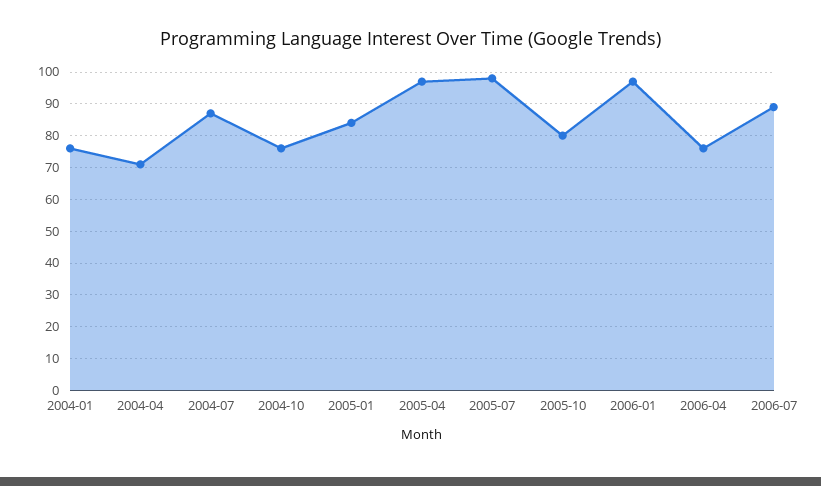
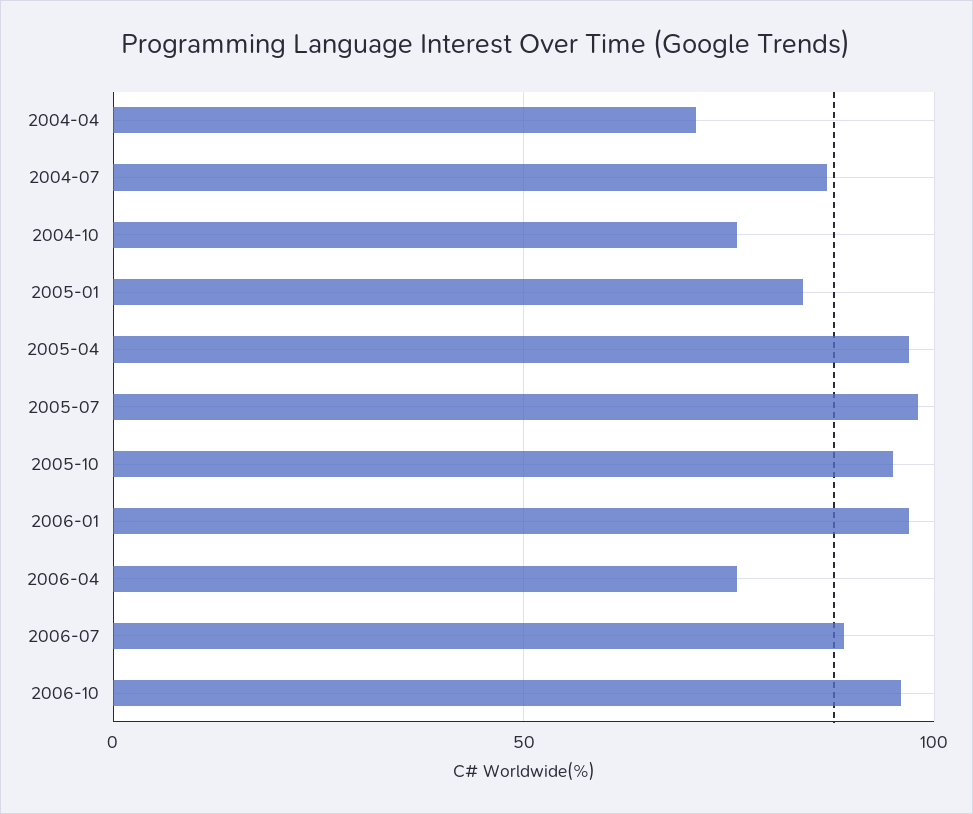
2004-01: 75 -> none
2005-10: 80 -> 95
2006-10: none -> 95

